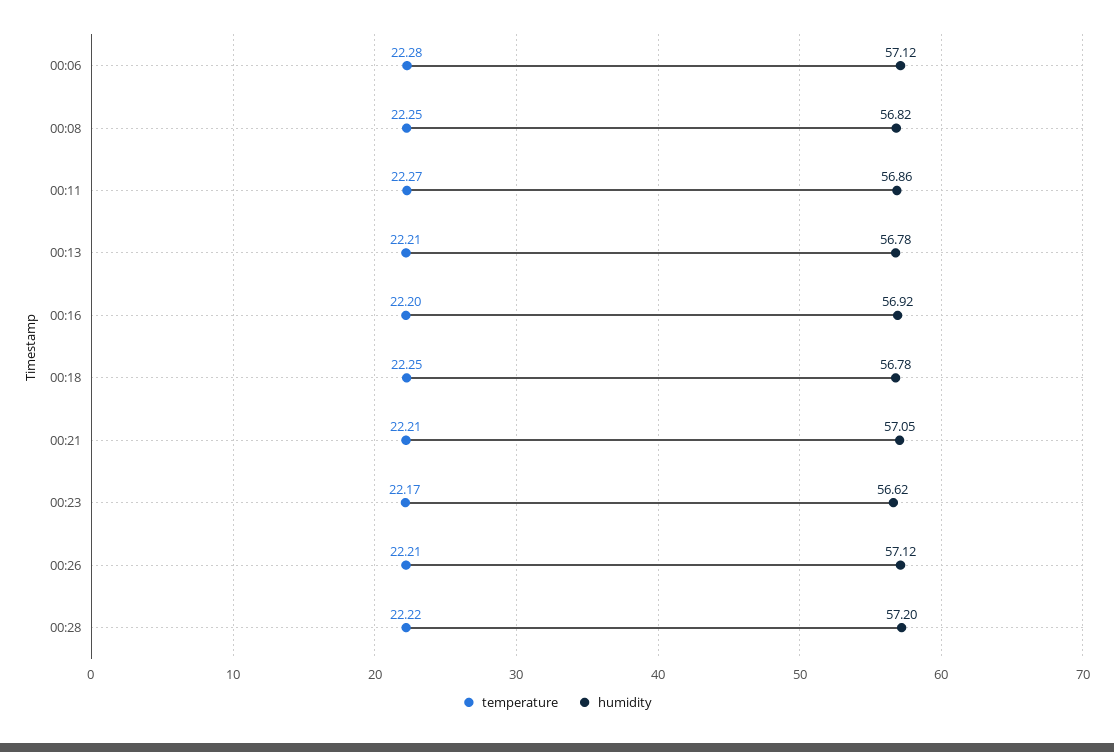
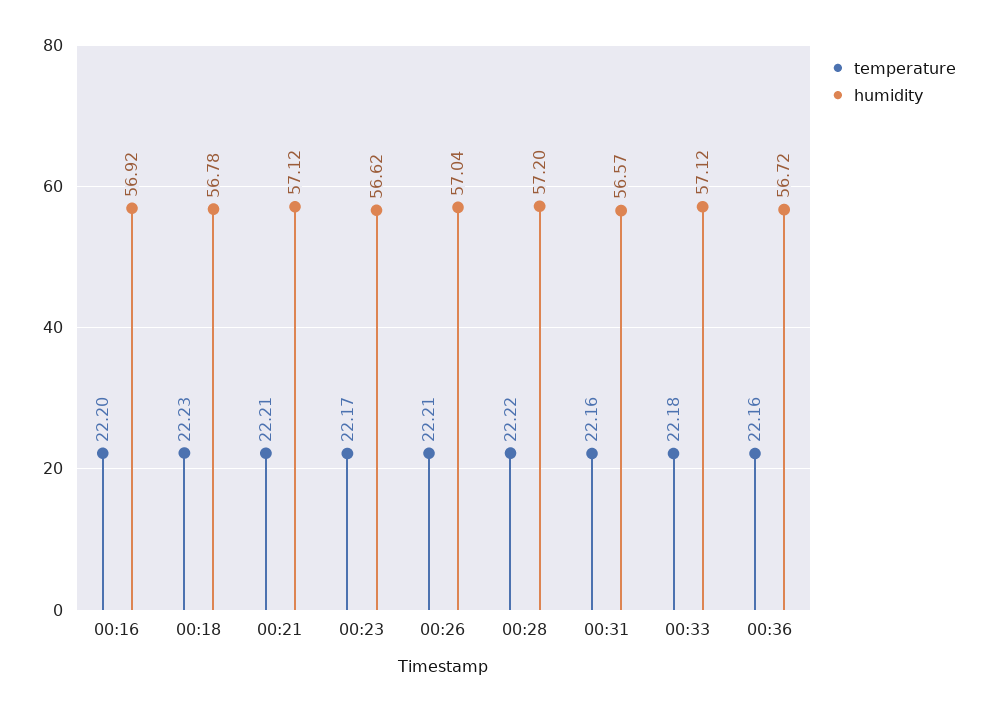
temperature, 00:06: 22.28 -> none
humidity, 00:06: 57.12 -> none
temperature, 00:08: 22.25 -> none
humidity, 00:08: 56.82 -> none
temperature, 00:11: 22.27 -> none
humidity, 00:11: 56.86 -> none
temperature, 00:13: 22.21 -> none
humidity, 00:13: 56.78 -> none
temperature, 00:18: 22.25 -> 22.23
humidity, 00:21: 57.05 -> 57.12
humidity, 00:26: 57.12 -> 57.04
temperature, 00:31: none -> 22.16
humidity, 00:31: none -> 56.57
temperature, 00:33: none -> 22.18
humidity, 00:33: none -> 57.12
temperature, 00:36: none -> 22.16
humidity, 00:36: none -> 56.72

